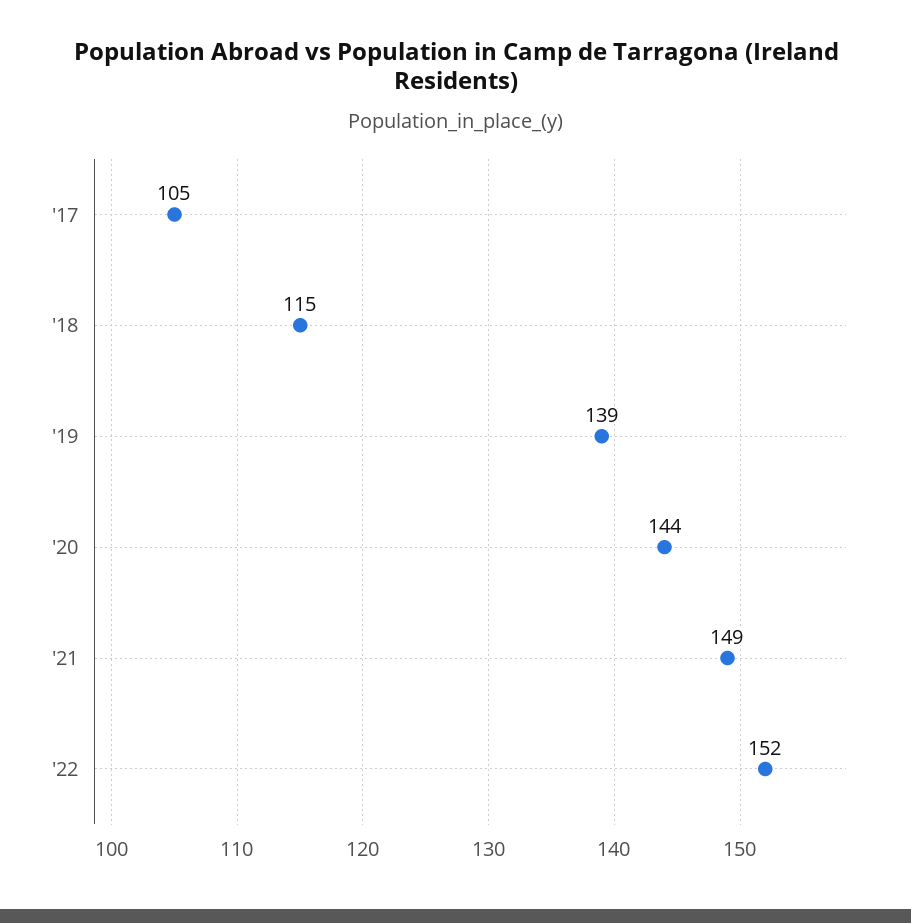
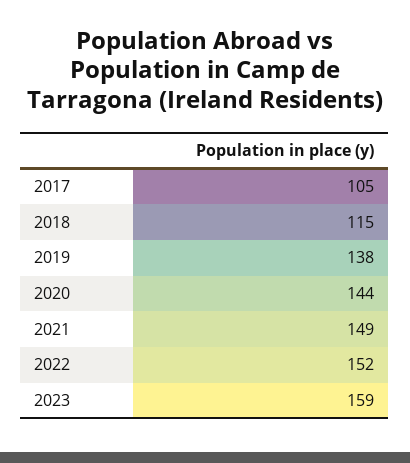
'19: 139 -> 138
2023: none -> 159

